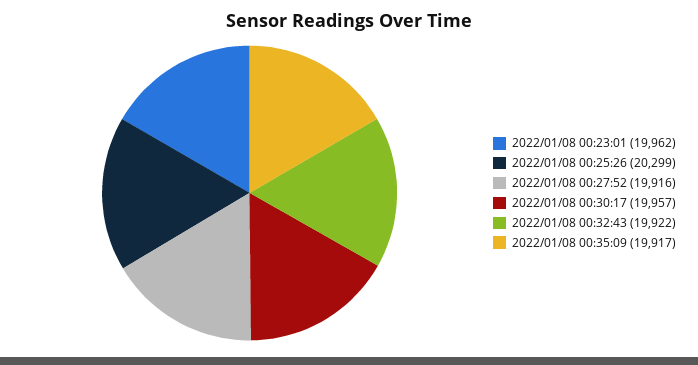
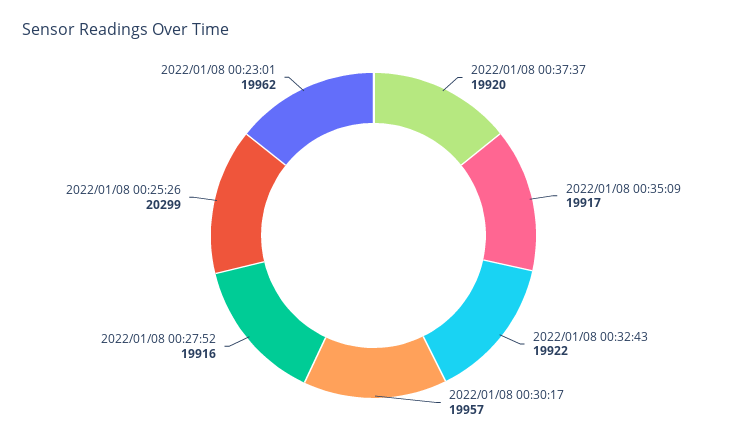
2022/01/08 00:37:37: none -> 19920

